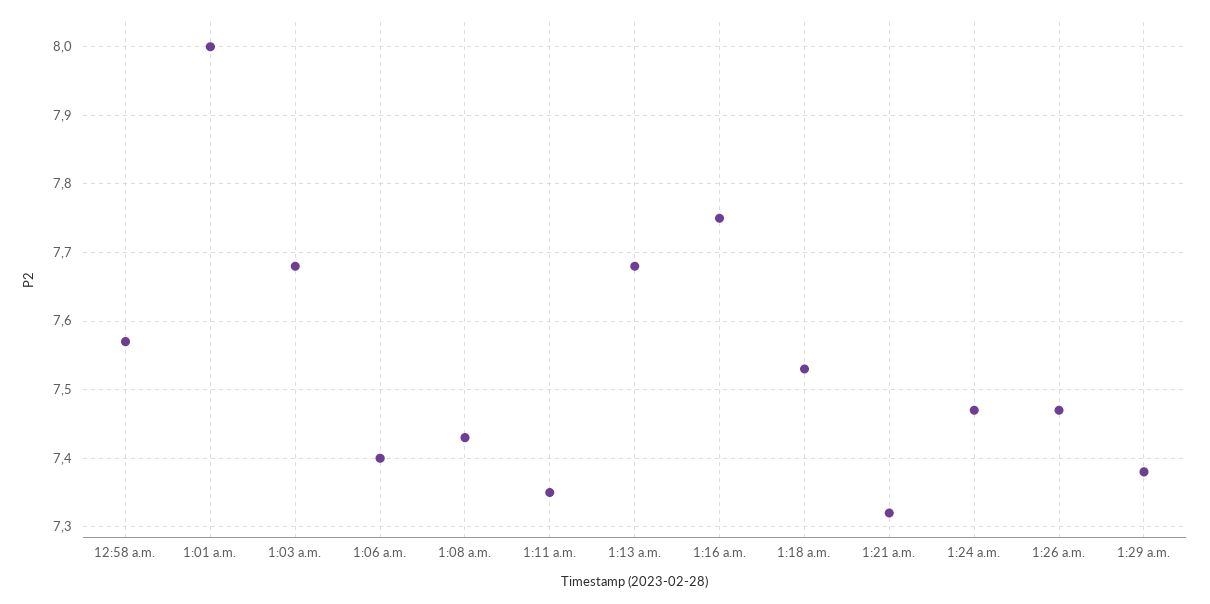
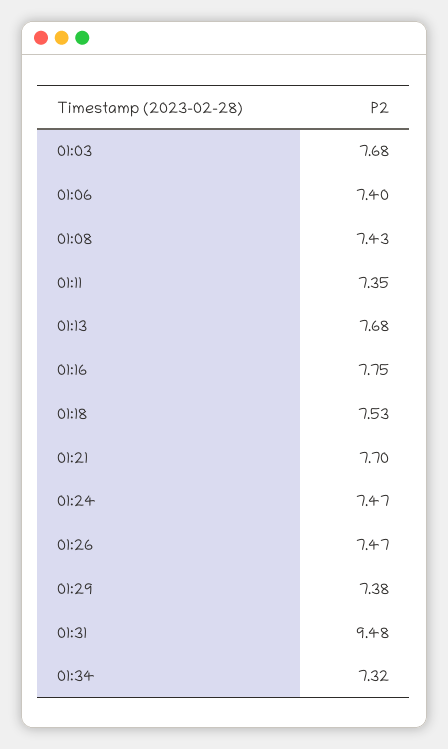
12:58 a.m.: 7.57 -> none
1:01 a.m.: 8 -> none
1:21 a.m.: 7.32 -> 7.7
01:31: none -> 9.48
01:34: none -> 7.32

